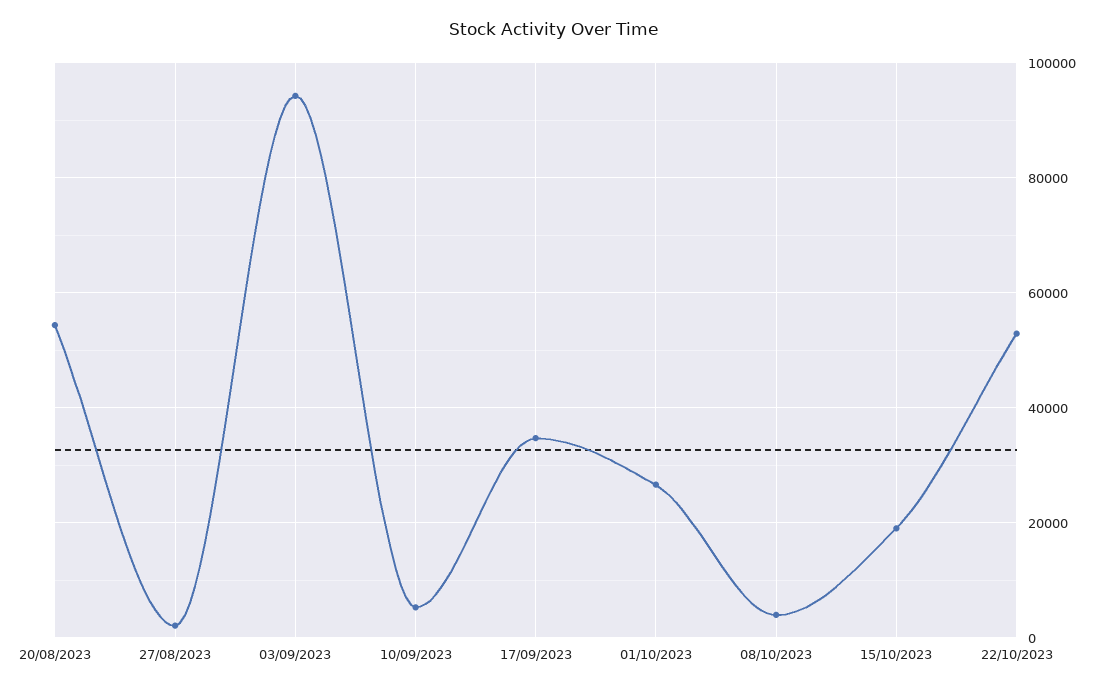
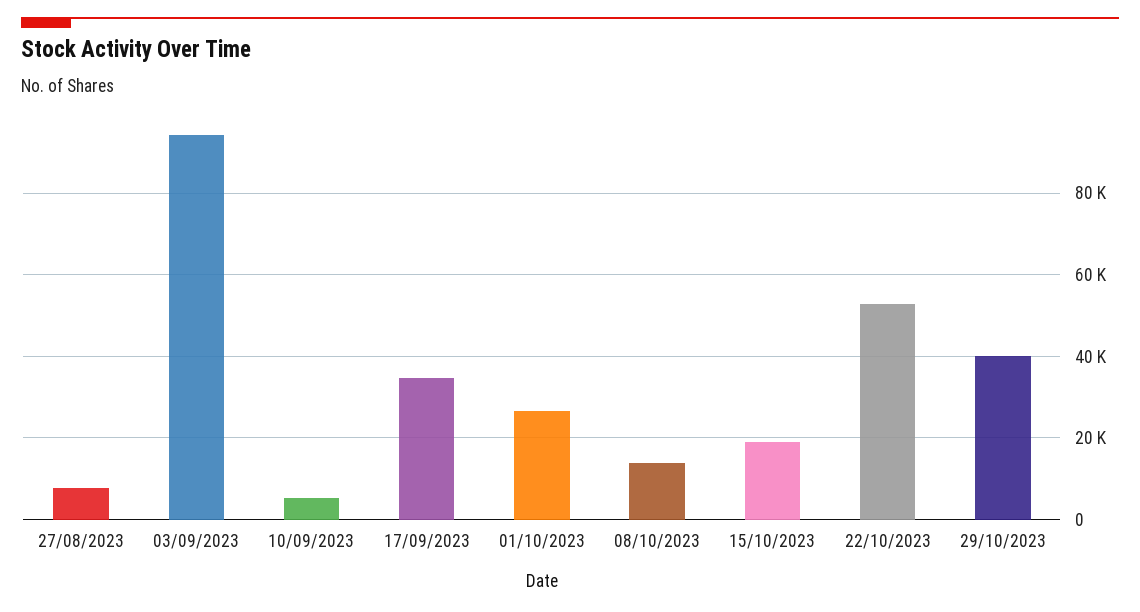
20/08/2023: 54000 -> none
27/08/2023: 2000 -> 8000
08/10/2023: 4000 -> 14000
29/10/2023: none -> 40000

